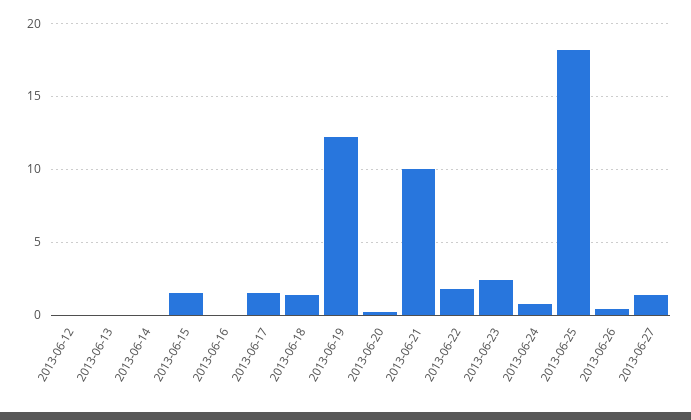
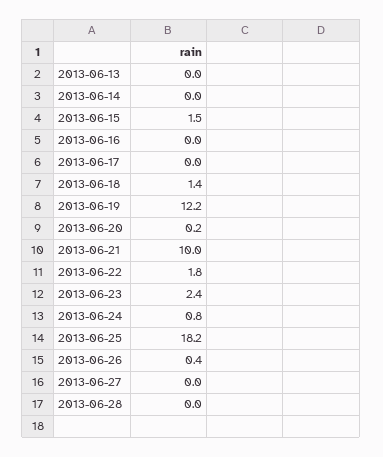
2013-06-12: 0 -> none
2013-06-17: 1.5 -> 0
2013-06-27: 1.5 -> 0
2013-06-28: none -> 0

